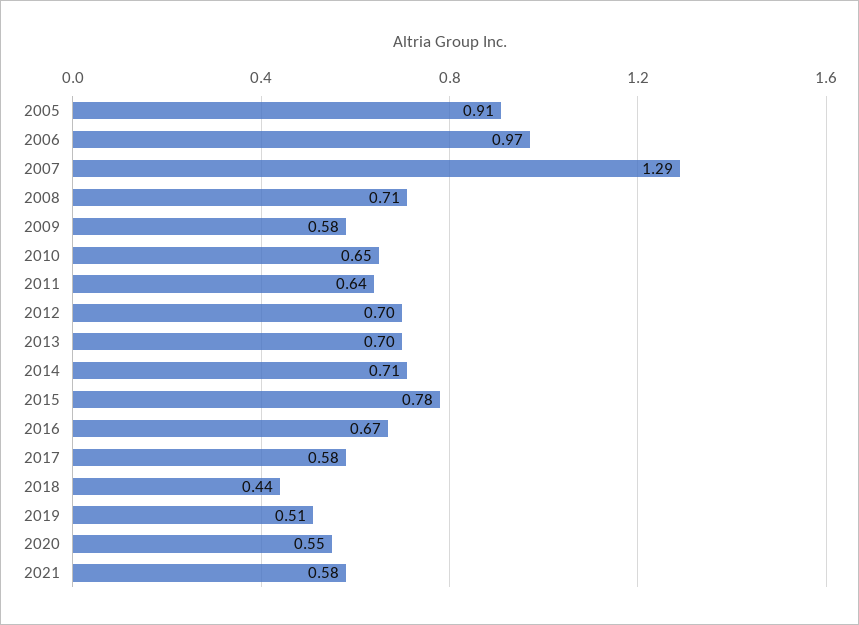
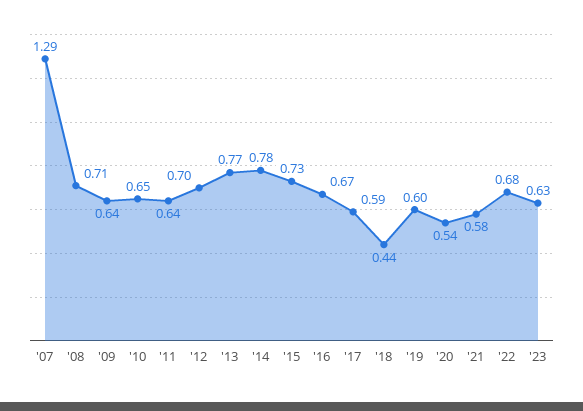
2005: 0.91 -> none
2006: 0.97 -> none
2009: 0.58 -> 0.64
2013: 0.7 -> 0.77
2014: 0.71 -> 0.78
2015: 0.78 -> 0.73
2017: 0.58 -> 0.59
2019: 0.51 -> 0.6
2020: 0.55 -> 0.54
'22: none -> 0.68
'23: none -> 0.63

